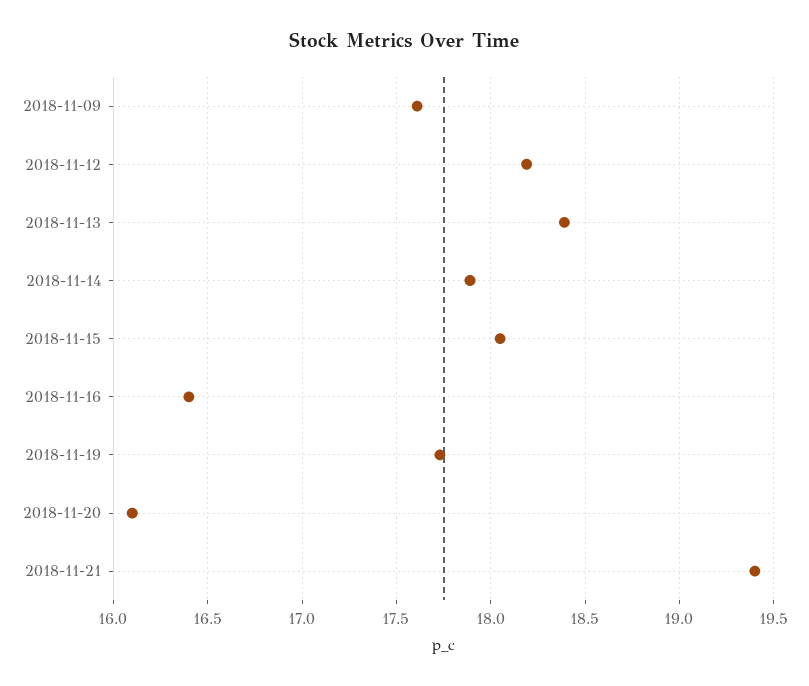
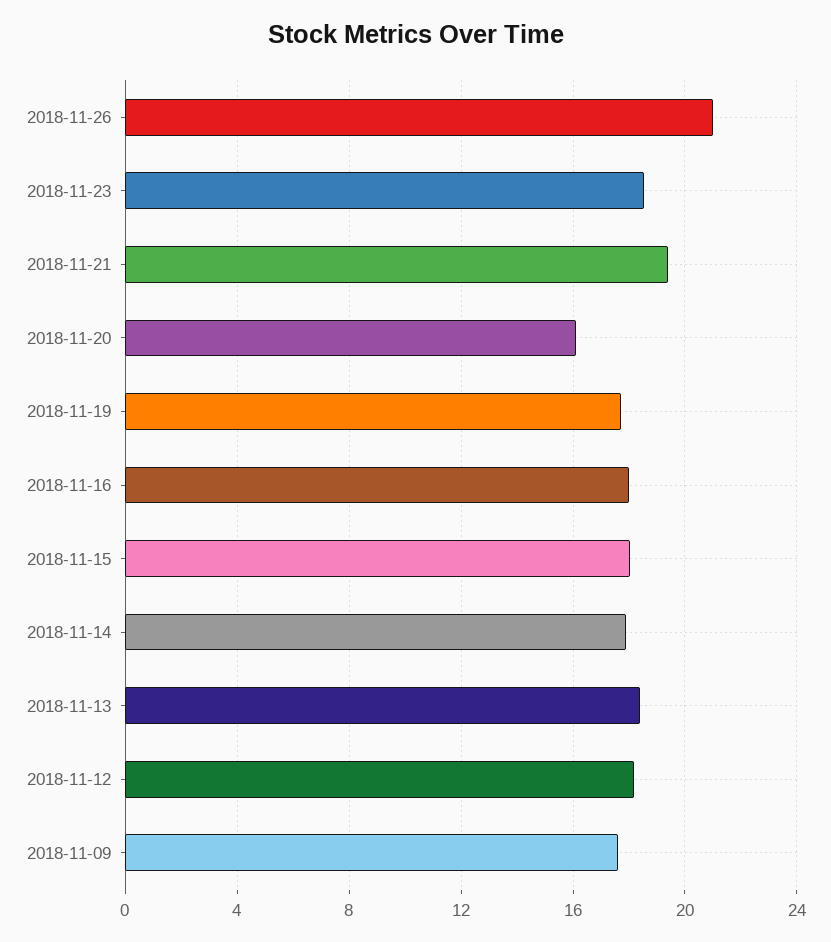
2018-11-16: 16.4 -> 18
2018-11-26: none -> 21
2018-11-23: none -> 18.5

